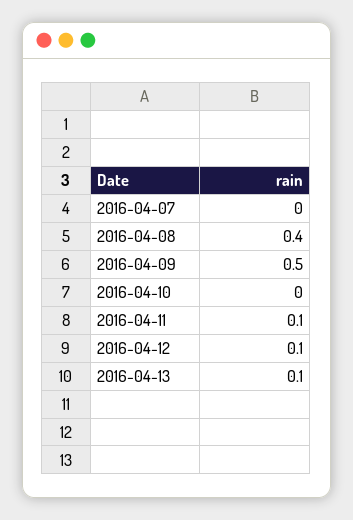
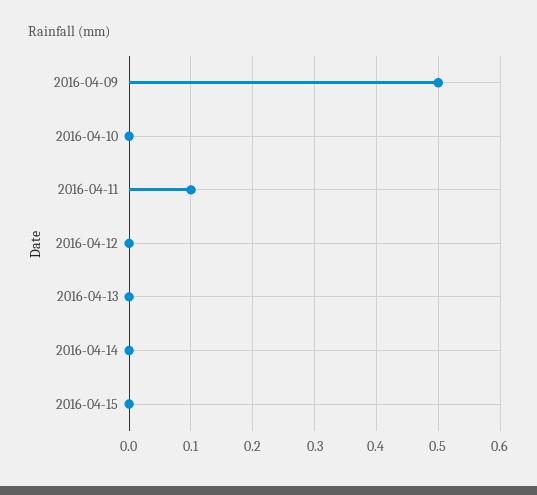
2016-04-07: 0 -> none
2016-04-08: 0.4 -> none
2016-04-12: 0.1 -> 0
2016-04-13: 0.1 -> 0
2016-04-14: none -> 0
2016-04-15: none -> 0

